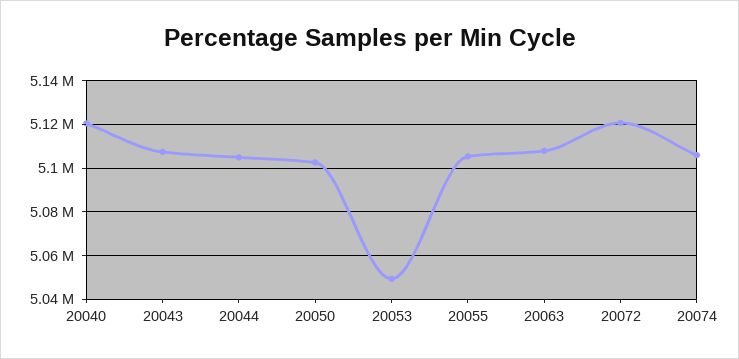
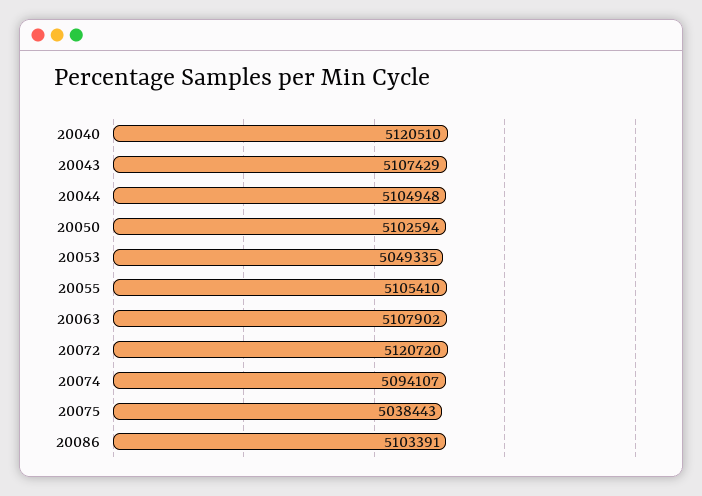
20074: 5105000 -> 5094107
20075: none -> 5038443
20086: none -> 5103391

